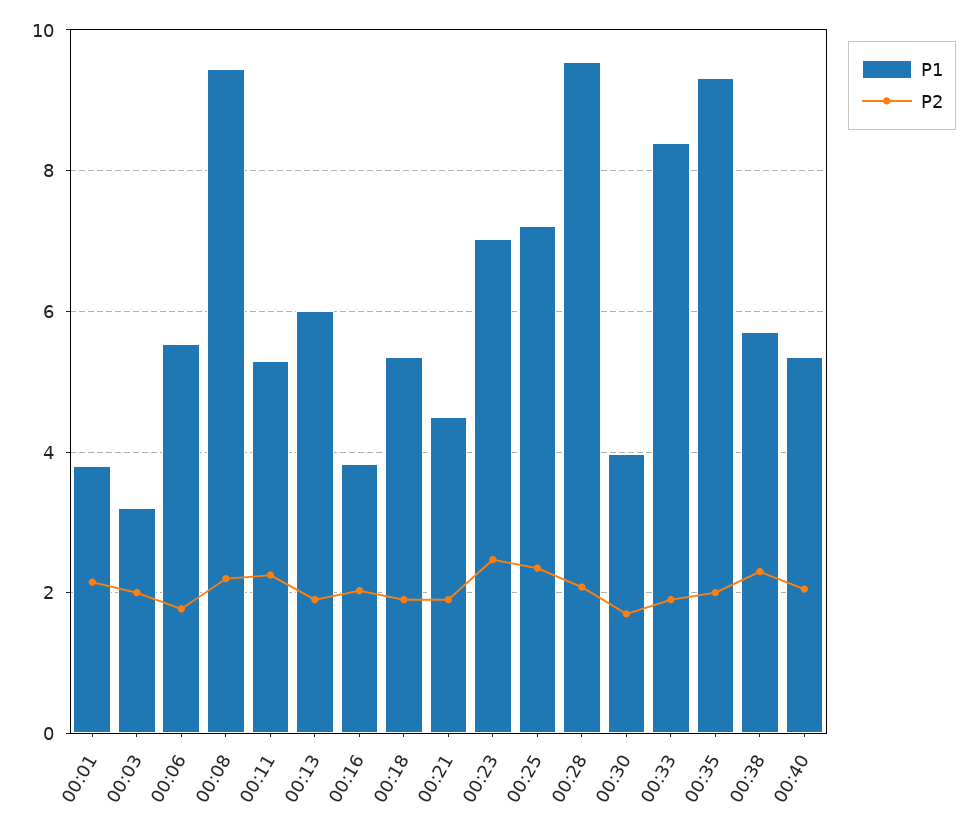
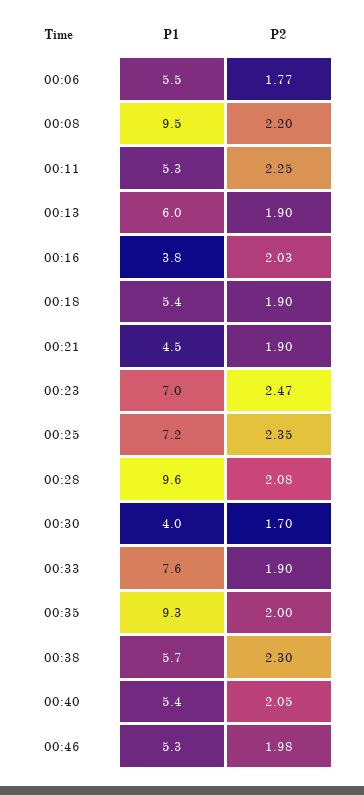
P1, 00:01: 3.8 -> none
P2, 00:01: 2.2 -> none
P1, 00:03: 3.2 -> none
P2, 00:03: 2 -> none
P1, 00:33: 8.4 -> 7.6
P1, 00:46: none -> 5.3
P2, 00:46: none -> 1.98

